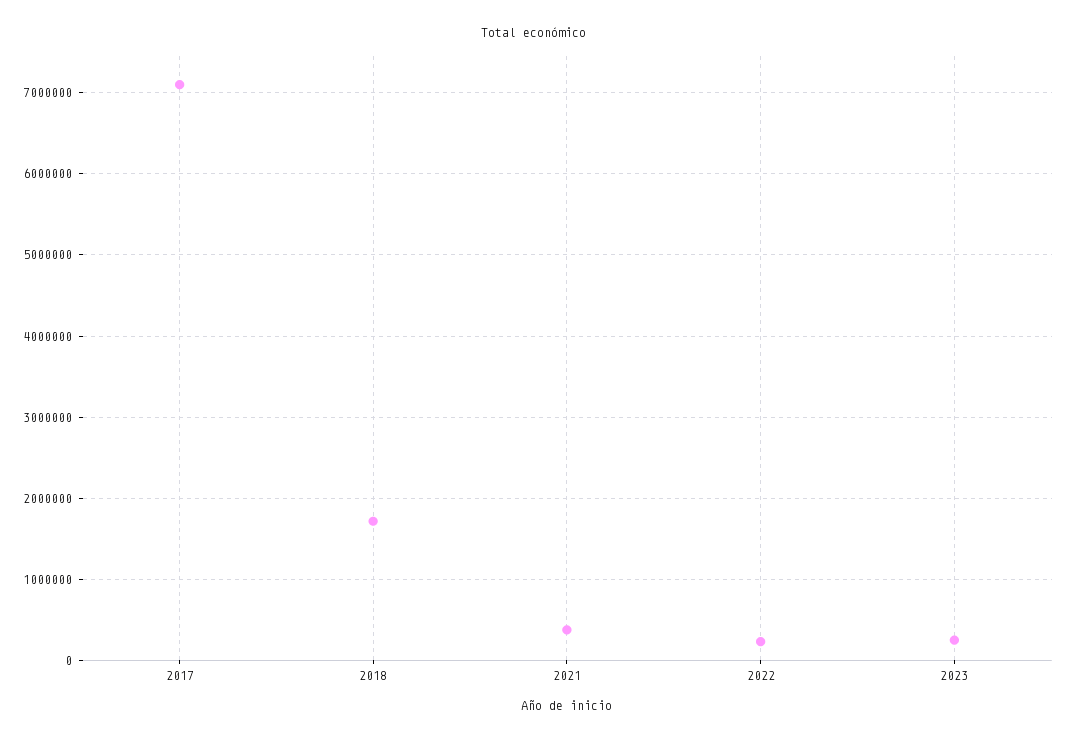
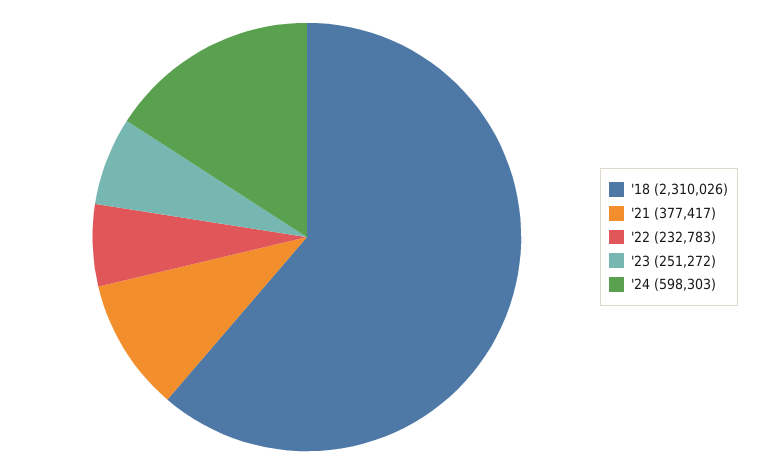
2017: 7100000 -> none
2018: 1700000 -> 2310026
'24: none -> 598303

